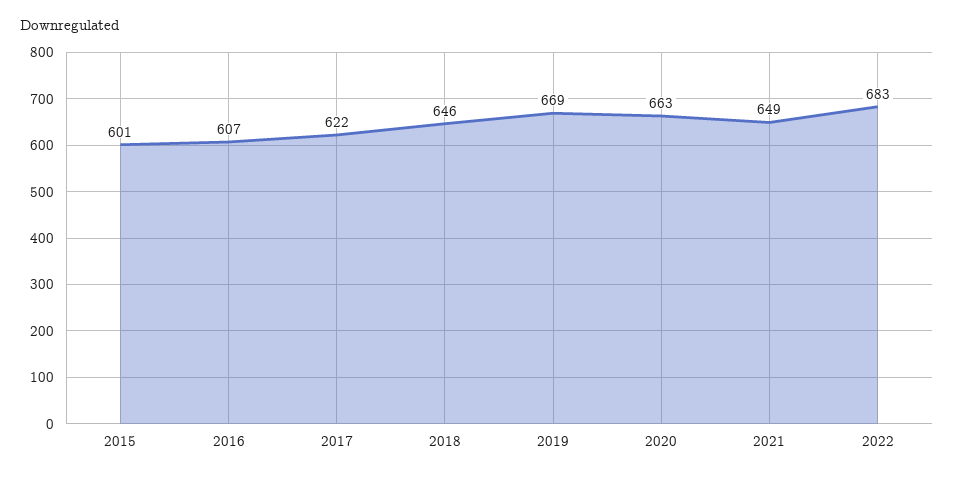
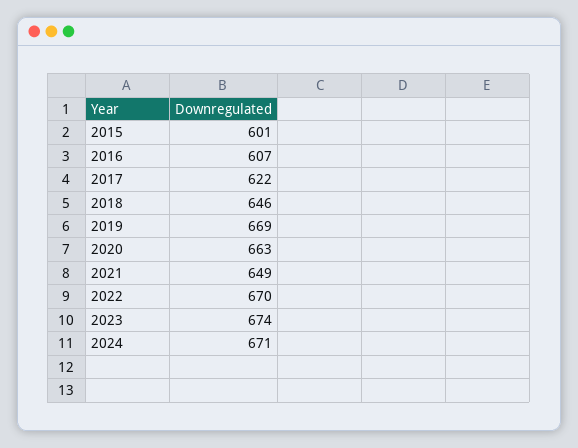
2022: 683 -> 670
2023: none -> 674
2024: none -> 671

